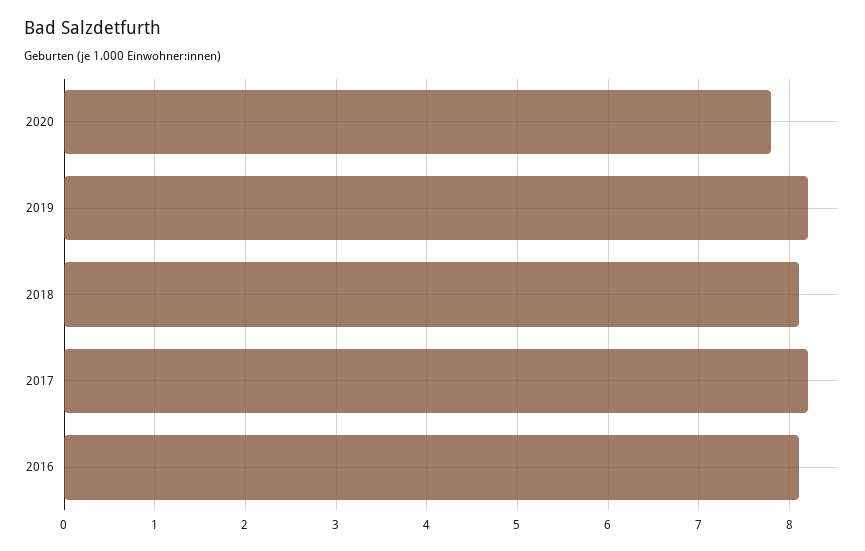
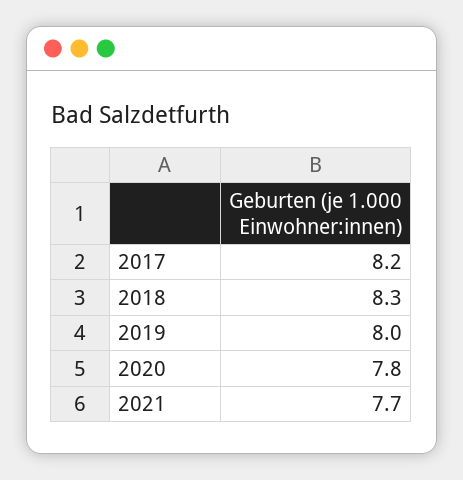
2019: 8.2 -> 8
2018: 8.1 -> 8.3
2016: 8.1 -> none
2021: none -> 7.7

